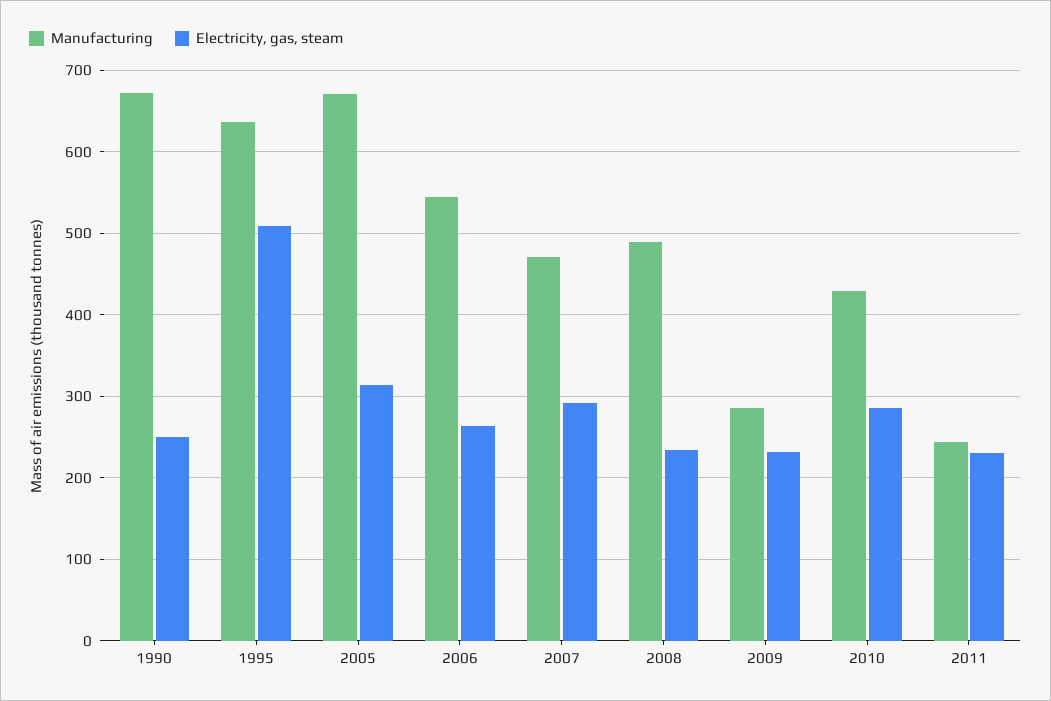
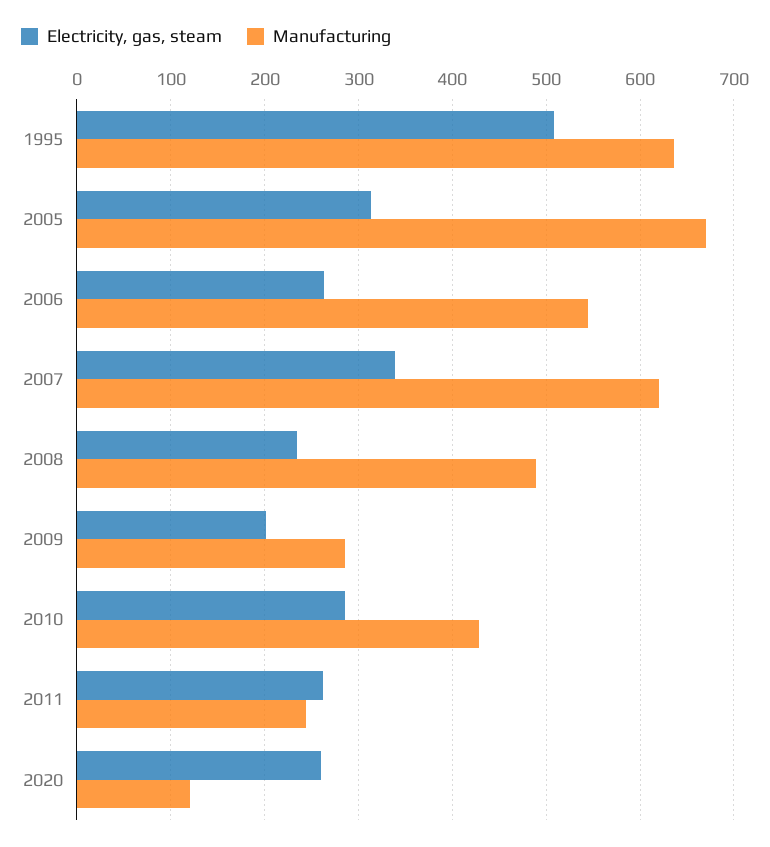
Manufacturing, 1990: 670 -> none
Electricity, gas, steam, 1990: 250 -> none
Manufacturing, 2007: 470 -> 620
Electricity, gas, steam, 2007: 290 -> 340
Electricity, gas, steam, 2009: 230 -> 200
Electricity, gas, steam, 2011: 230 -> 260
Electricity, gas, steam, 2020: none -> 260
Manufacturing, 2020: none -> 120

